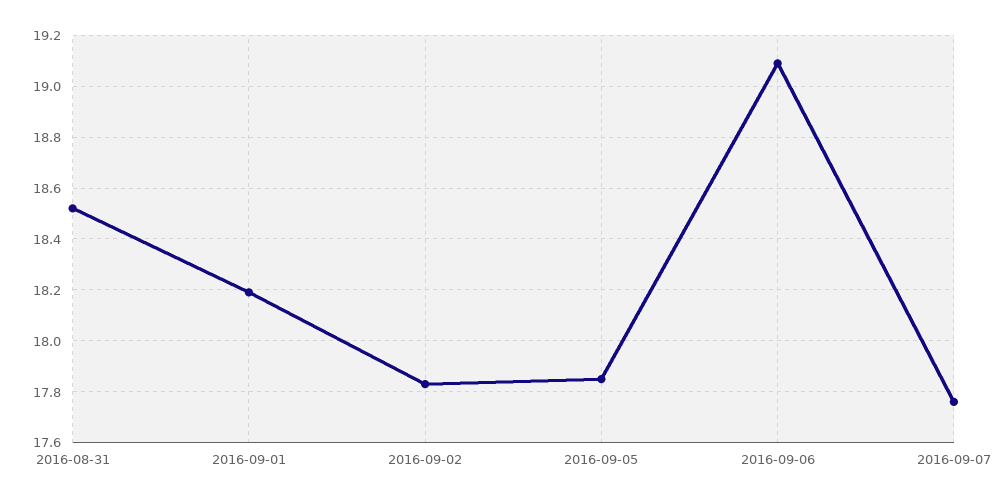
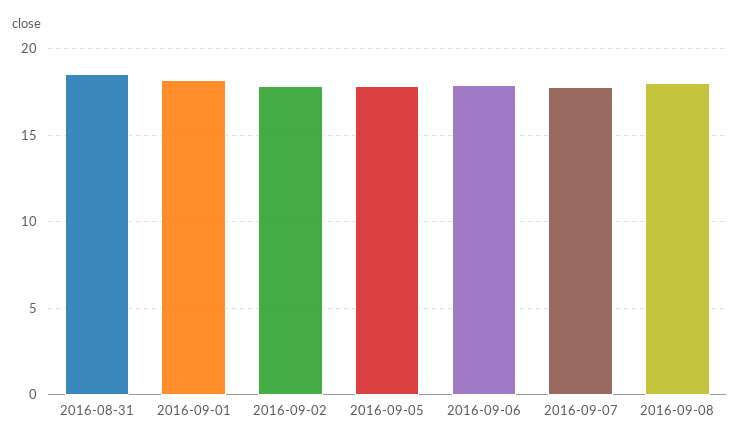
2016-09-06: 19.1 -> 18
2016-09-08: none -> 18

